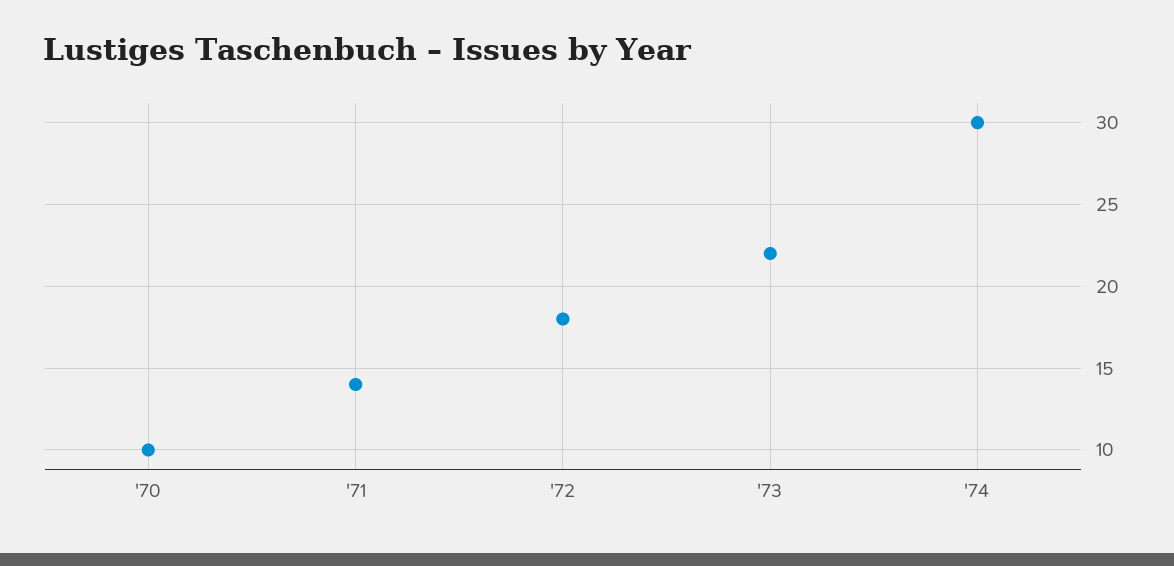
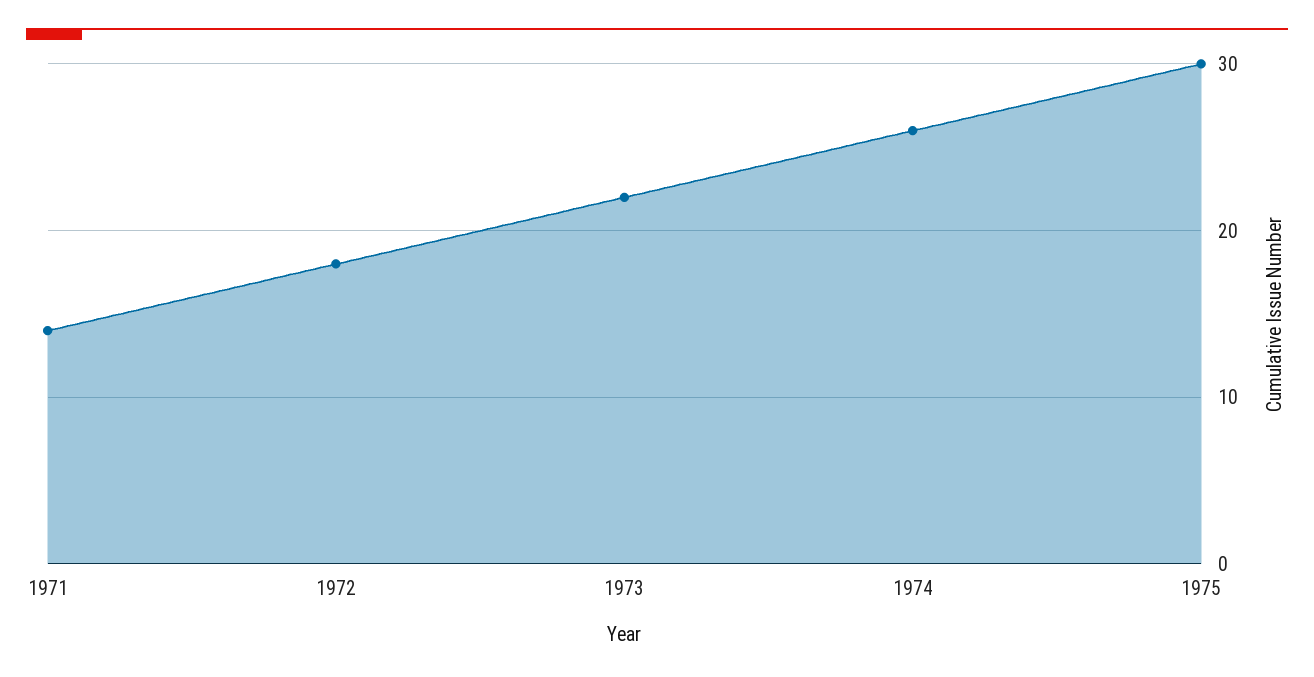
'70: 10 -> none
'74: 30 -> 26
1975: none -> 30

